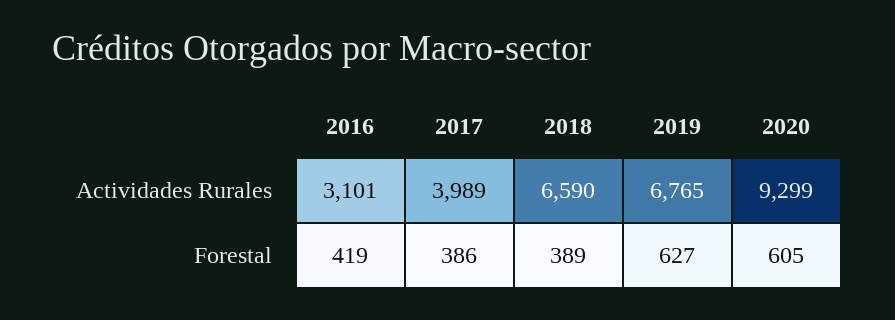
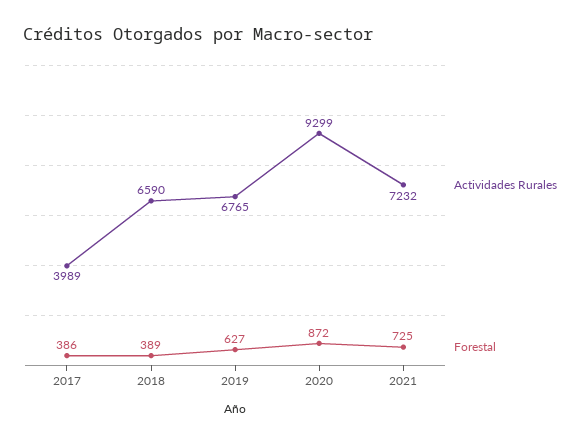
Actividades Rurales, 2016: 3101 -> none
Forestal, 2016: 419 -> none
Forestal, 2020: 605 -> 872
Actividades Rurales, 2021: none -> 7232
Forestal, 2021: none -> 725

